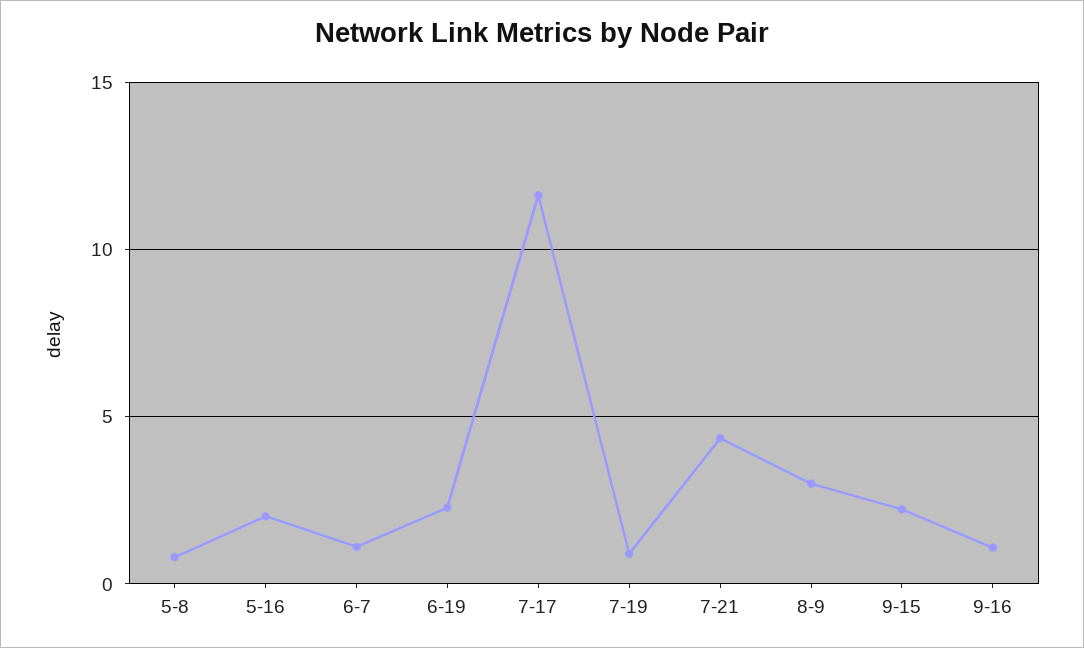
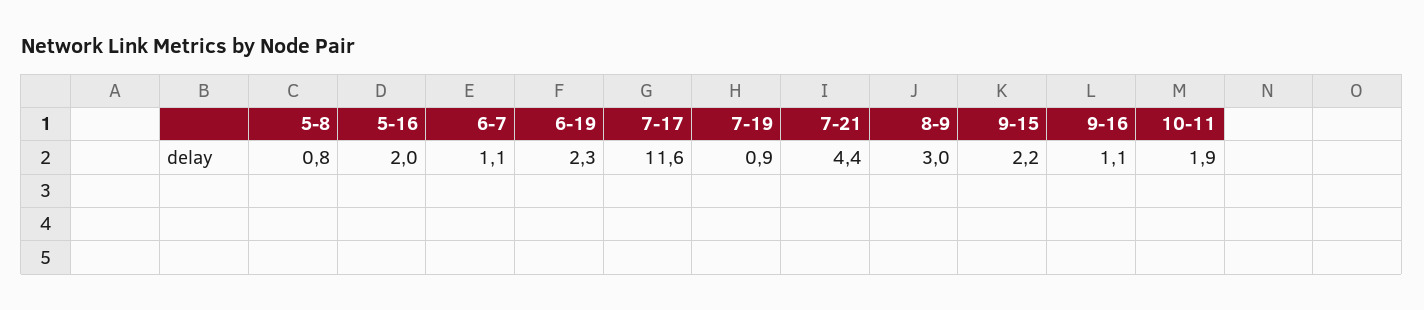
10-11: none -> 1.9

